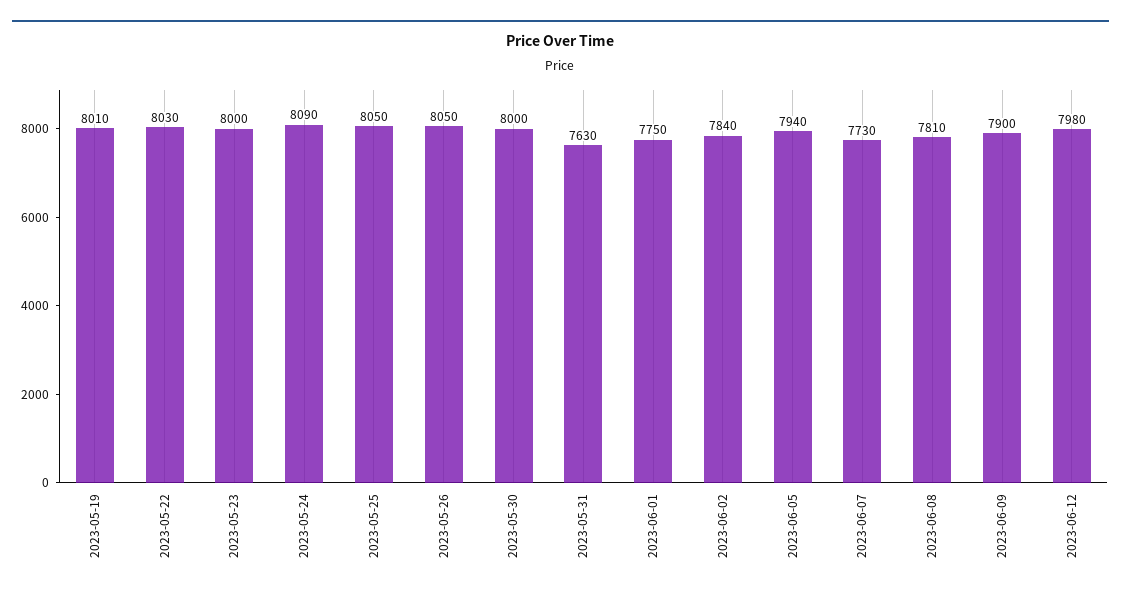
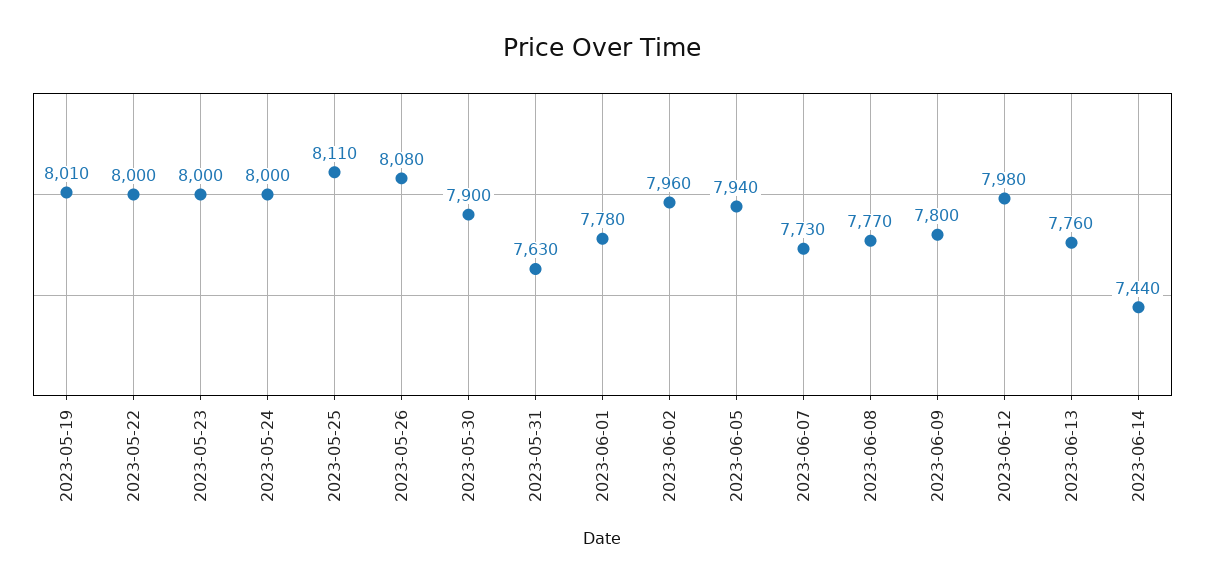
2023-05-22: 8030 -> 8000
2023-05-24: 8090 -> 8000
2023-05-25: 8050 -> 8110
2023-05-26: 8050 -> 8080
2023-05-30: 8000 -> 7900
2023-06-01: 7750 -> 7780
2023-06-02: 7840 -> 7960
2023-06-08: 7810 -> 7770
2023-06-09: 7900 -> 7800
2023-06-13: none -> 7760
2023-06-14: none -> 7440

